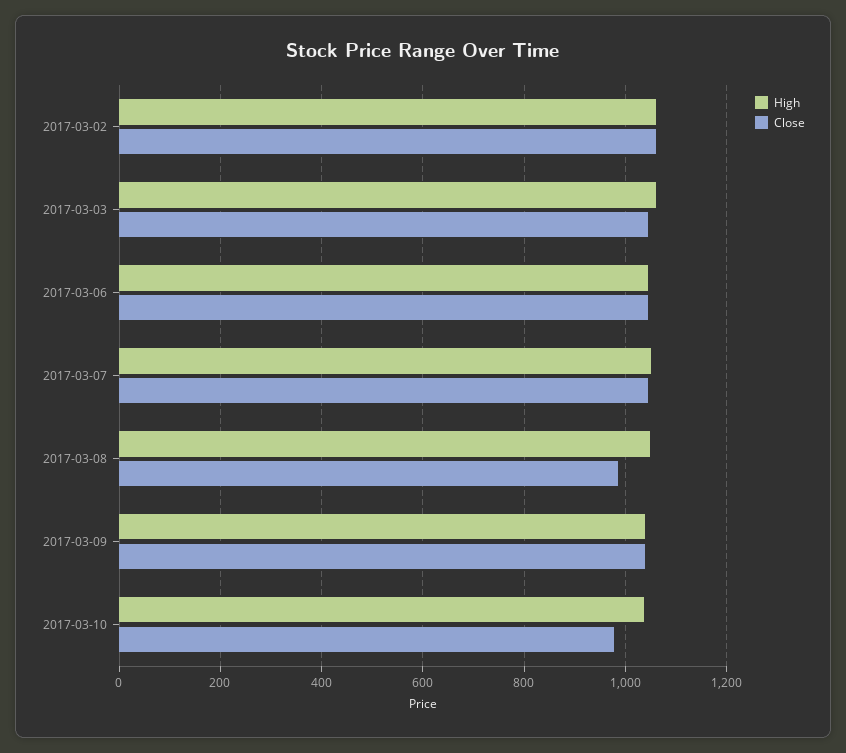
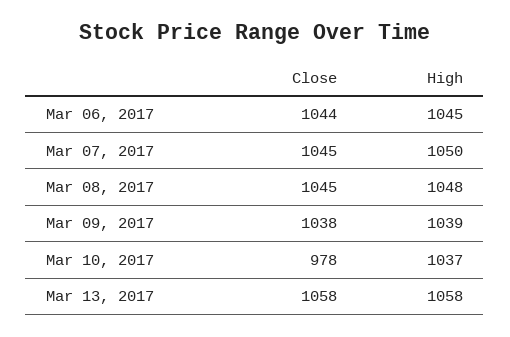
High, 2017-03-02: 1060 -> none
Close, 2017-03-02: 1060 -> none
High, 2017-03-03: 1060 -> none
Close, 2017-03-03: 1040 -> none
Close, 2017-03-08: 980 -> 1045
Close, Mar 13, 2017: none -> 1058
High, Mar 13, 2017: none -> 1058

